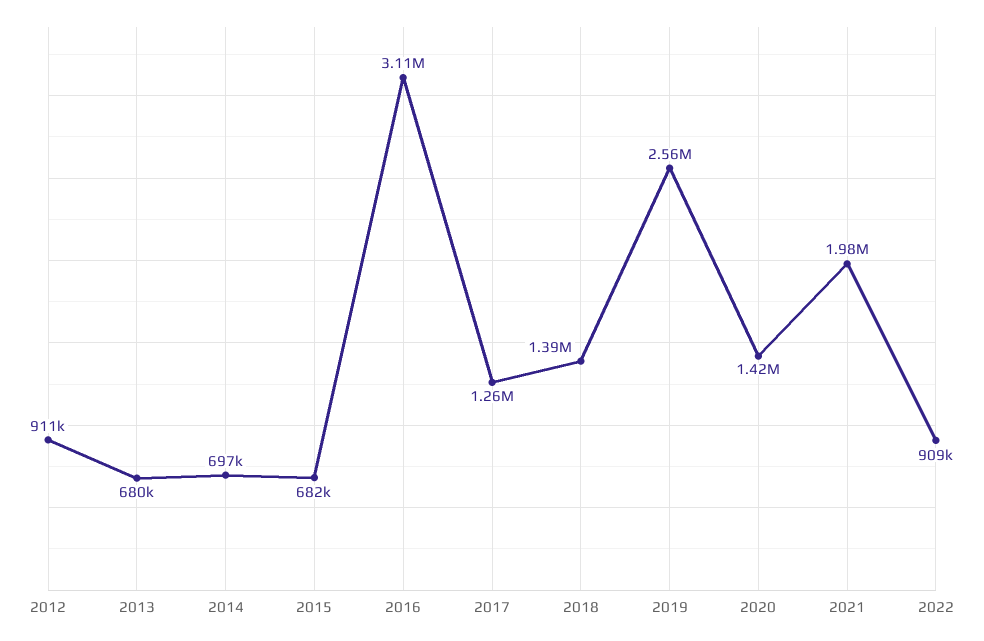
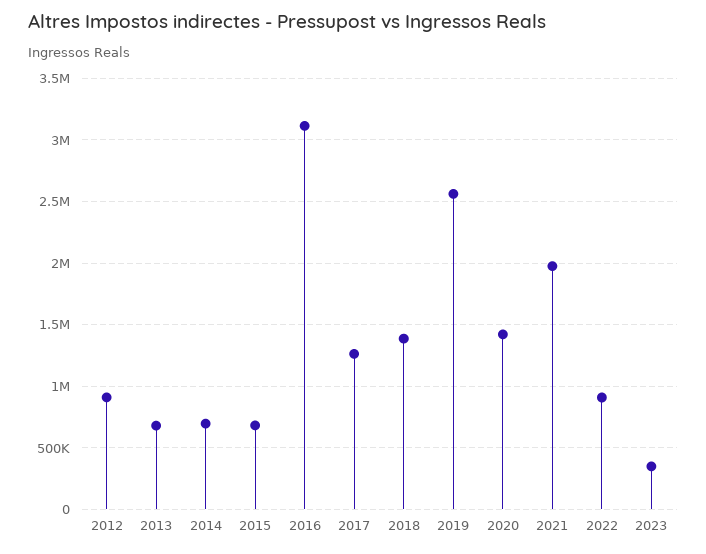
2023: none -> 350000

